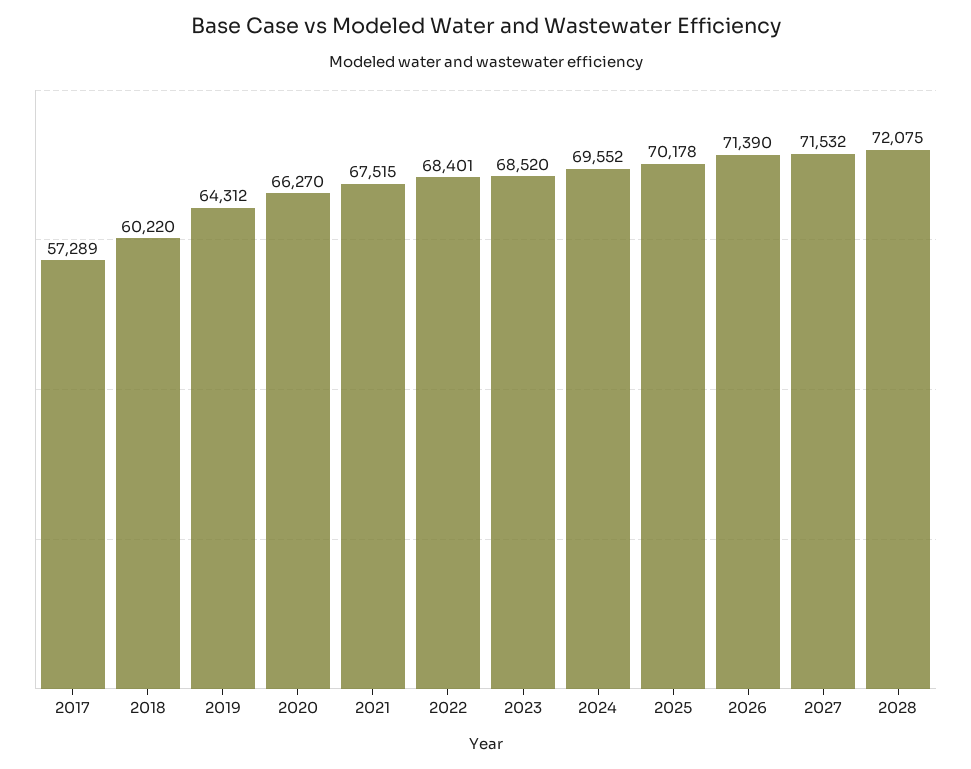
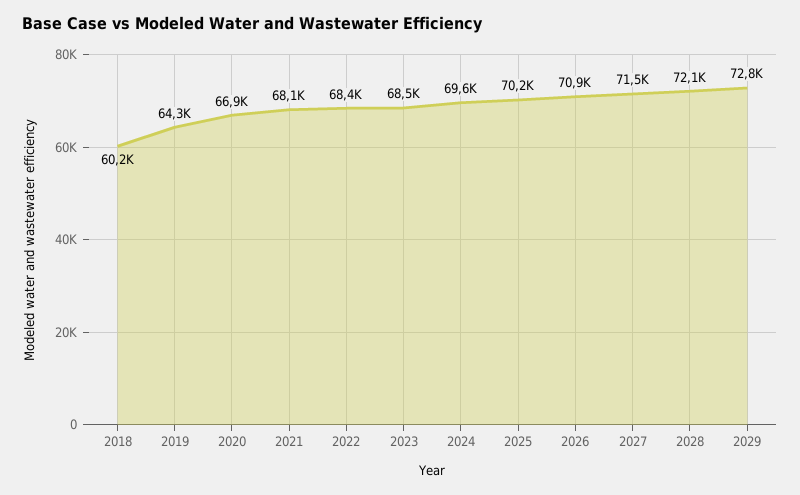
2017: 57289 -> none
2020: 66270 -> 66900
2021: 67515 -> 68100
2026: 71390 -> 70900
2029: none -> 72800

